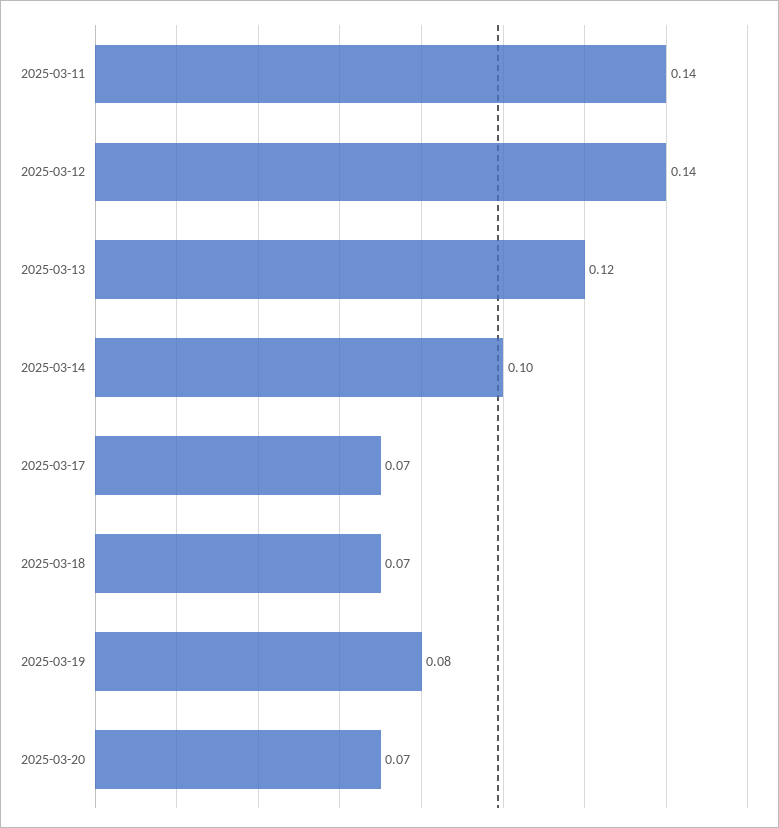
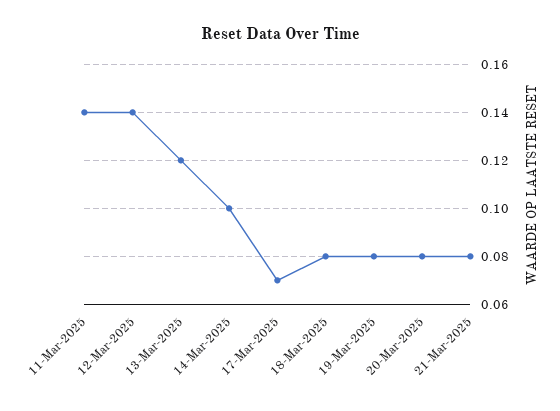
2025-03-18: 0.07 -> 0.08
2025-03-20: 0.07 -> 0.08
21-Mar-2025: none -> 0.08

